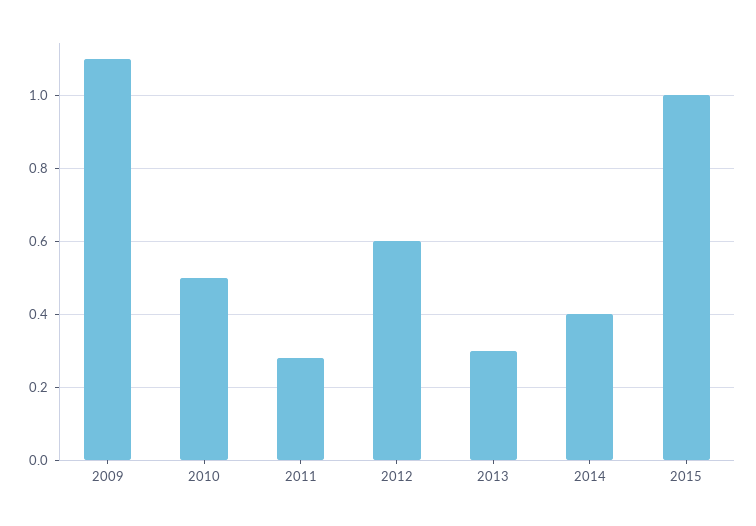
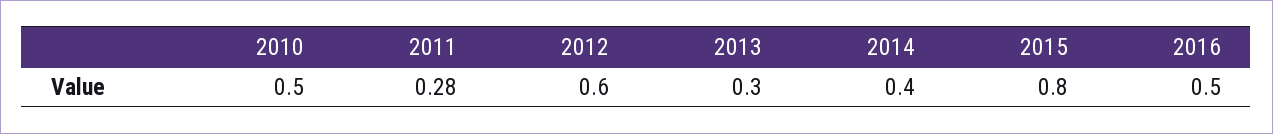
2009: 1.1 -> none
2015: 1 -> 0.8
2016: none -> 0.5

